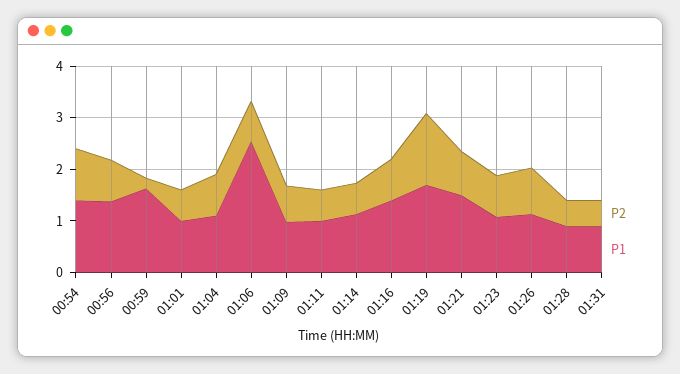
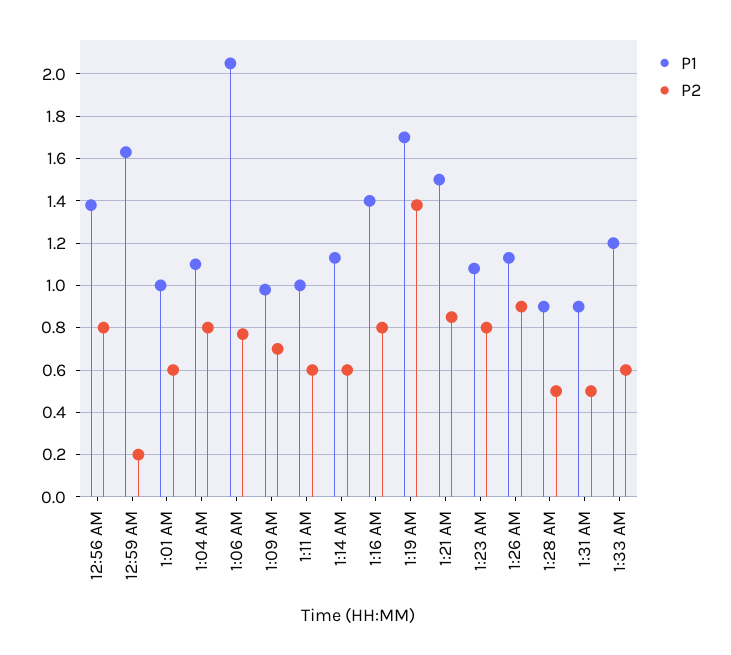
P2, 00:54: 1 -> none
P1, 00:54: 1.4 -> none
P1, 01:06: 2.6 -> 2.05
P1, 1:33 AM: none -> 1.2
P2, 1:33 AM: none -> 0.6

